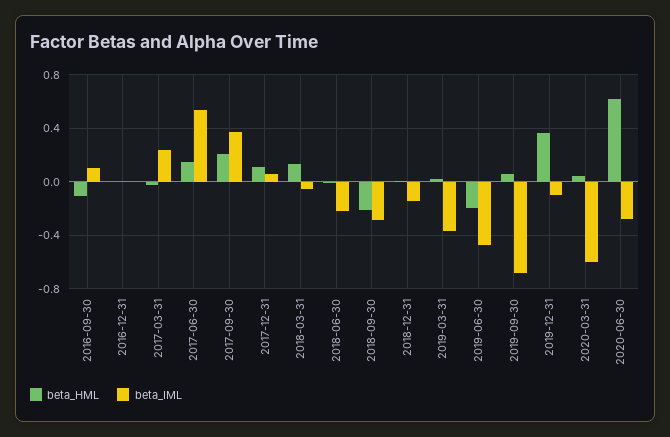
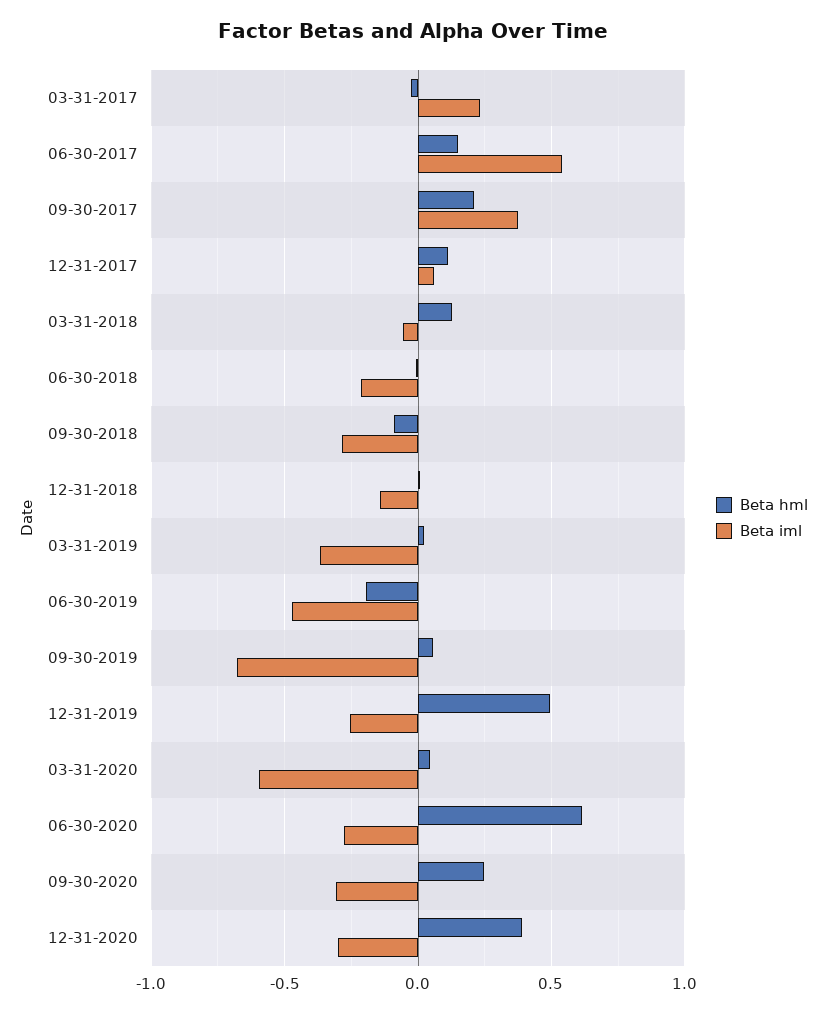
beta_HML, 2016-09-30: -0.1 -> none
beta_IML, 2016-09-30: 0.1 -> none
beta_HML, 2016-12-31: 0 -> none
beta_IML, 2016-12-31: 0 -> none
beta_HML, 2018-09-30: -0.2 -> -0.1
beta_HML, 2019-12-31: 0.35 -> 0.5
beta_IML, 2019-12-31: -0.1 -> -0.25
beta_HML, 09-30-2020: none -> 0.25
beta_IML, 09-30-2020: none -> -0.3
beta_HML, 12-31-2020: none -> 0.4
beta_IML, 12-31-2020: none -> -0.3

